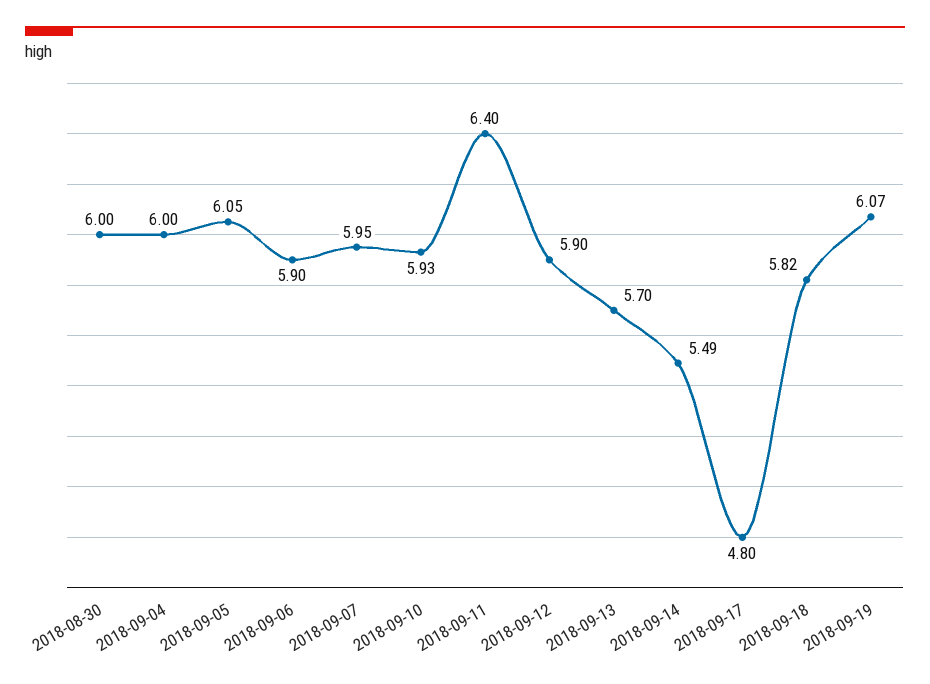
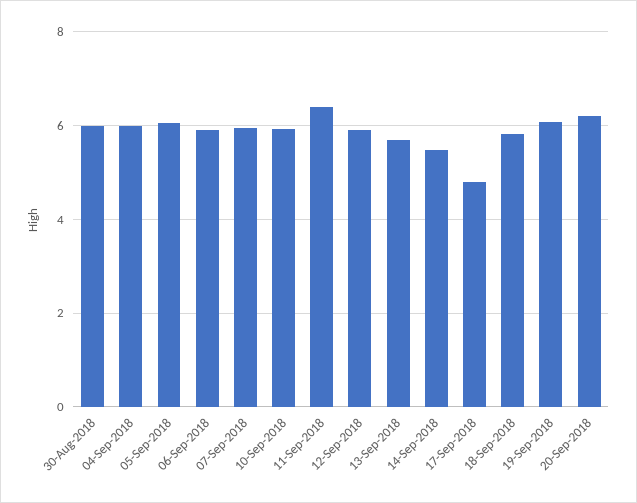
20-Sep-2018: none -> 6.2

